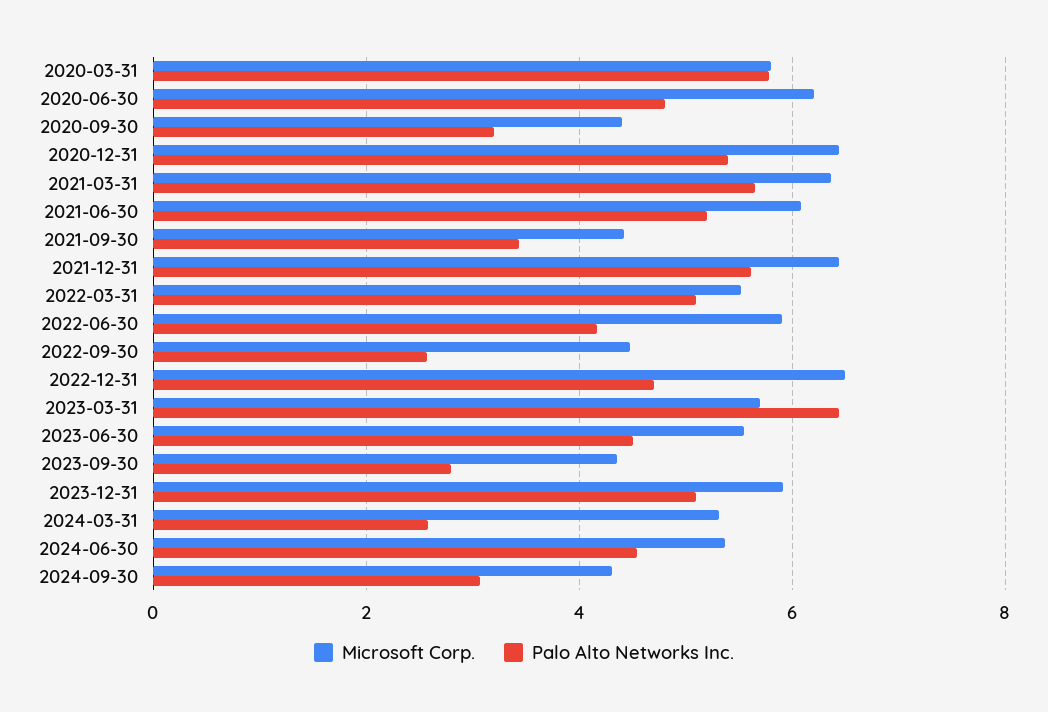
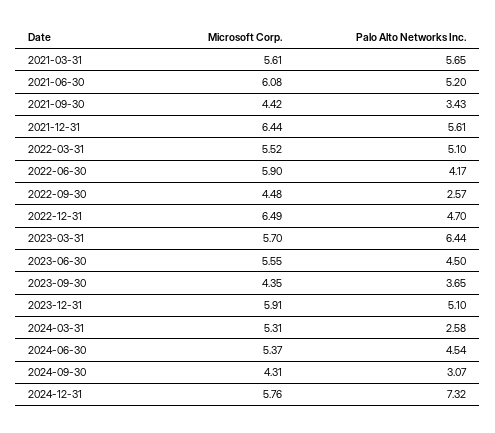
Microsoft Corp., 2020-03-31: 5.8 -> none
Palo Alto Networks Inc., 2020-03-31: 5.8 -> none
Microsoft Corp., 2020-06-30: 6.2 -> none
Palo Alto Networks Inc., 2020-06-30: 4.8 -> none
Microsoft Corp., 2020-09-30: 4.4 -> none
Palo Alto Networks Inc., 2020-09-30: 3.2 -> none
Microsoft Corp., 2020-12-31: 6.4 -> none
Palo Alto Networks Inc., 2020-12-31: 5.4 -> none
Microsoft Corp., 2021-03-31: 6.4 -> 5.61
Palo Alto Networks Inc., 2023-09-30: 2.8 -> 3.65
Microsoft Corp., 2024-12-31: none -> 5.76
Palo Alto Networks Inc., 2024-12-31: none -> 7.32

